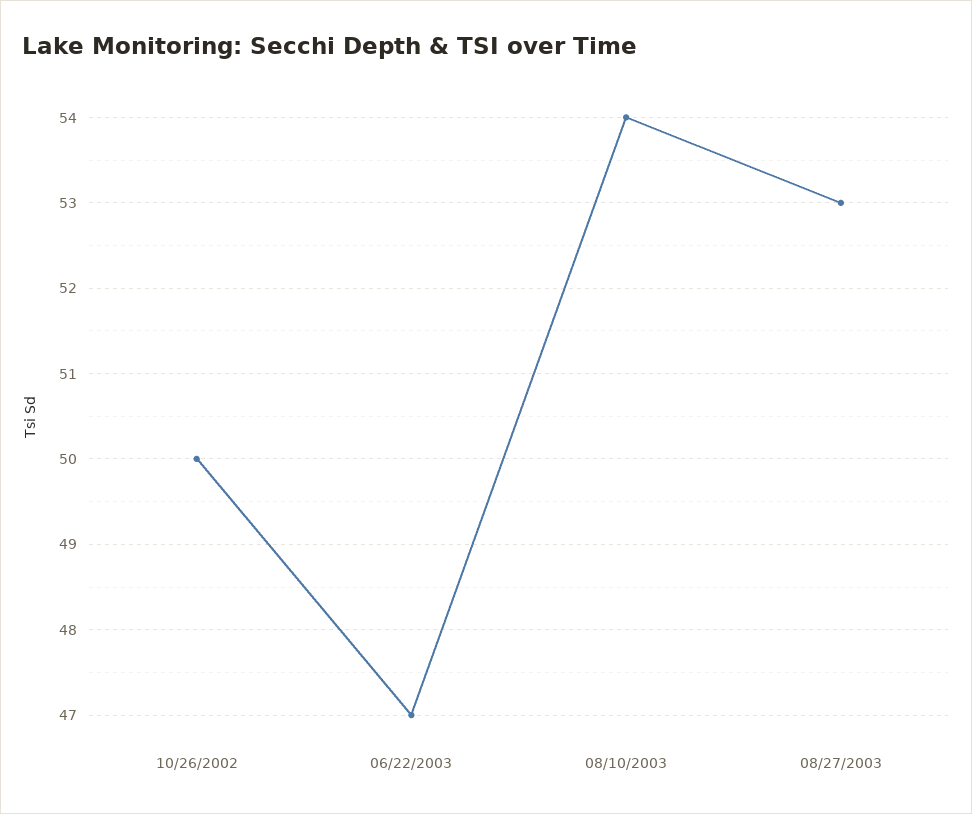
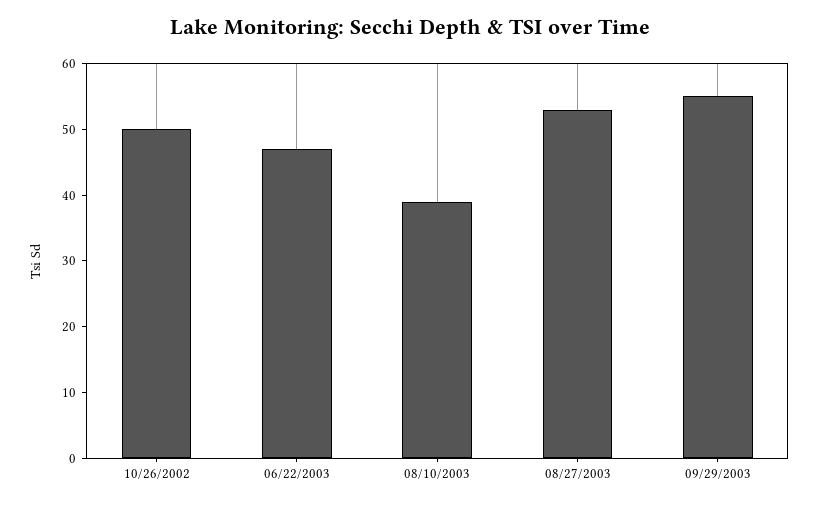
08/10/2003: 54 -> 40
09/29/2003: none -> 55

